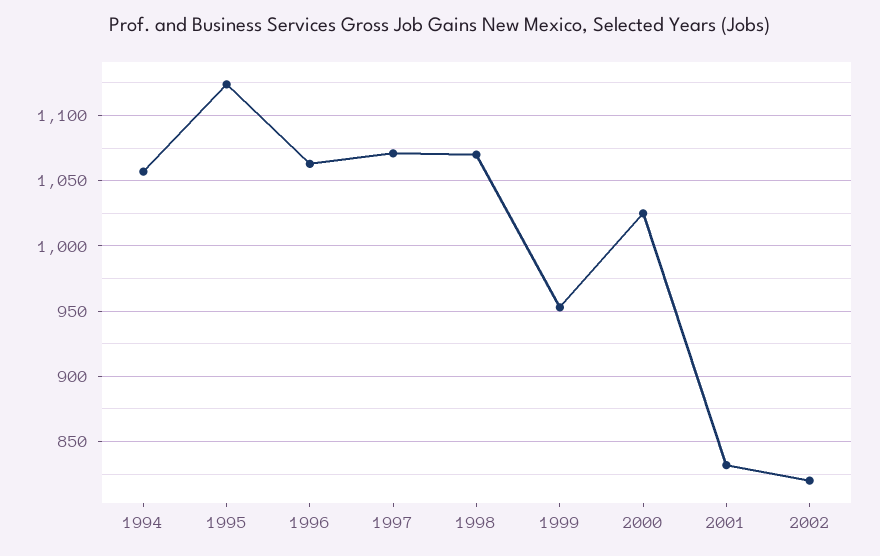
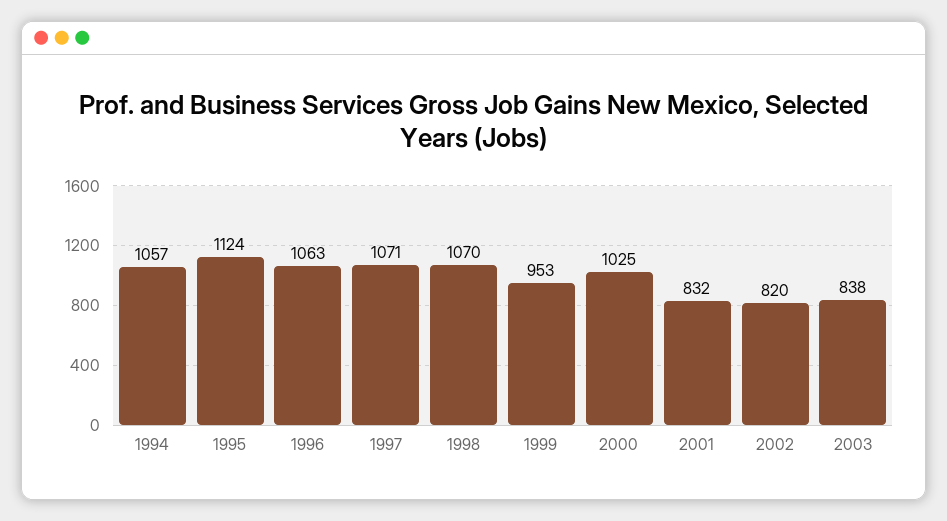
2003: none -> 838

